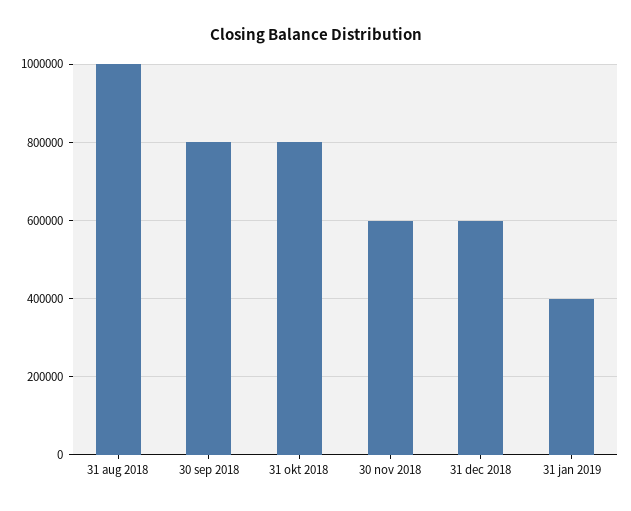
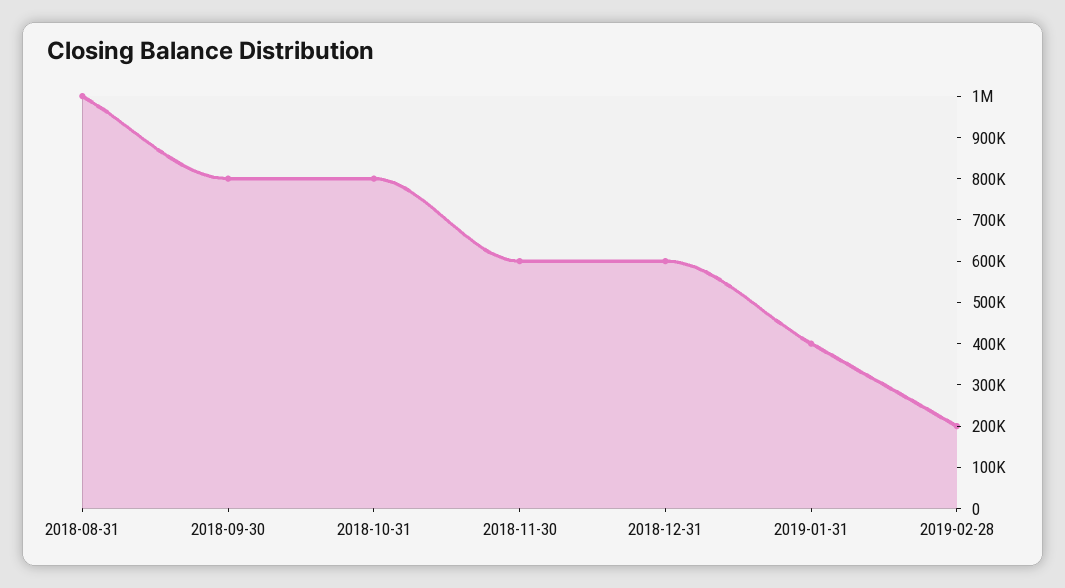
2019-02-28: none -> 200000

